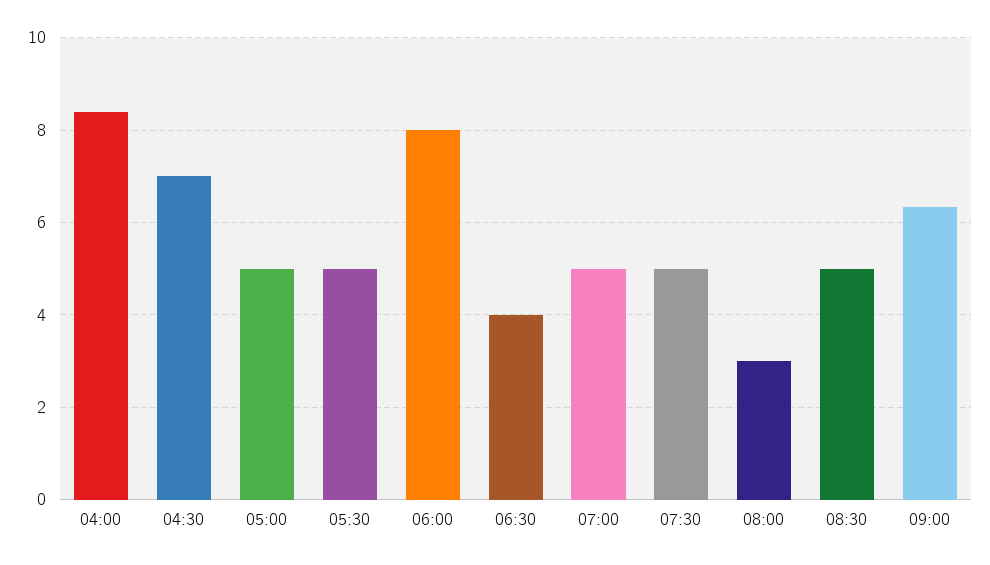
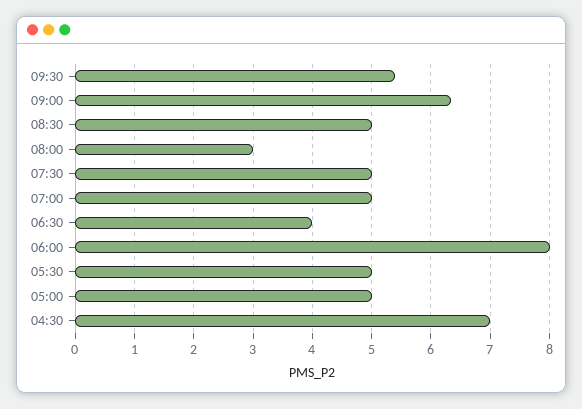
04:00: 8.4 -> none
09:30: none -> 5.4

